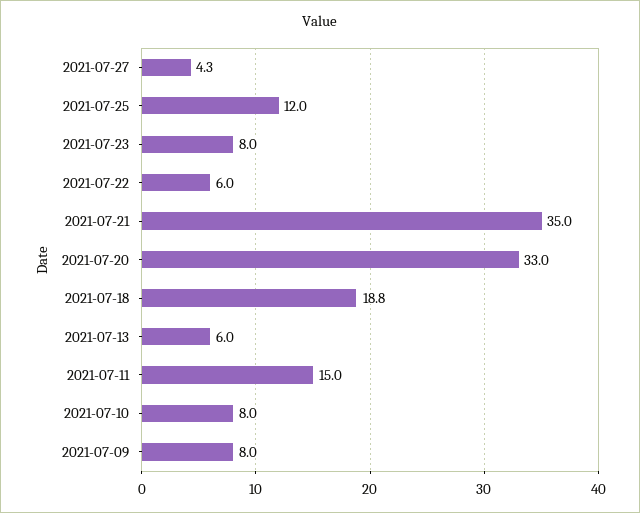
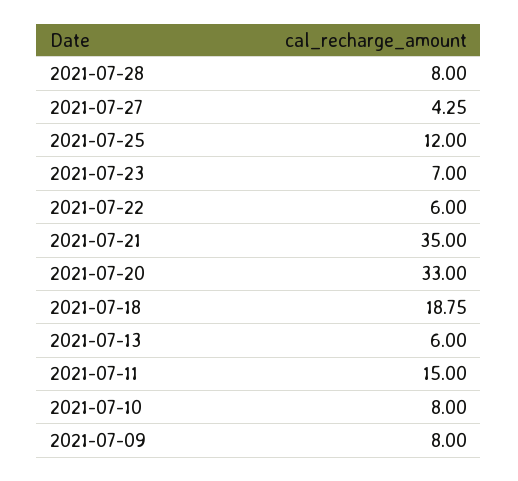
2021-07-23: 8 -> 7
2021-07-28: none -> 8

